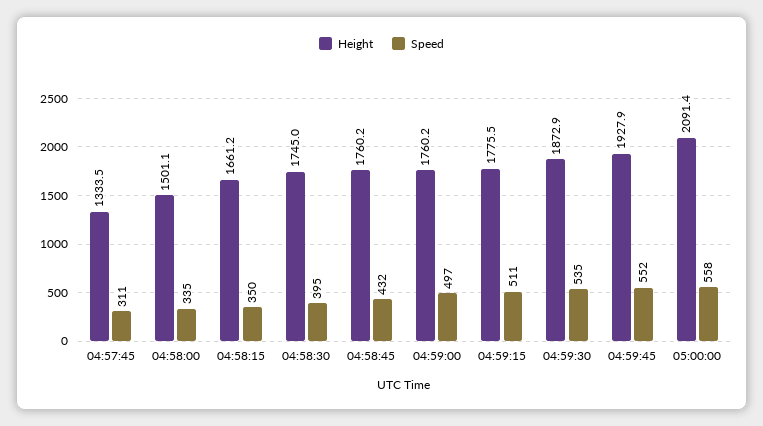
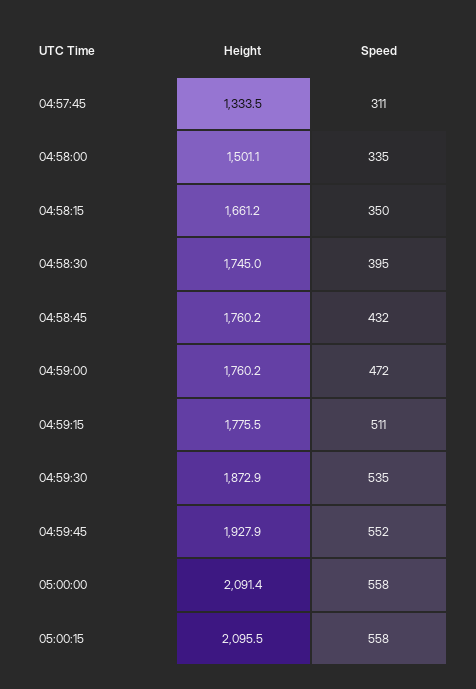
Speed, 04:59:00: 497 -> 472
Height, 05:00:15: none -> 2095.5
Speed, 05:00:15: none -> 558

